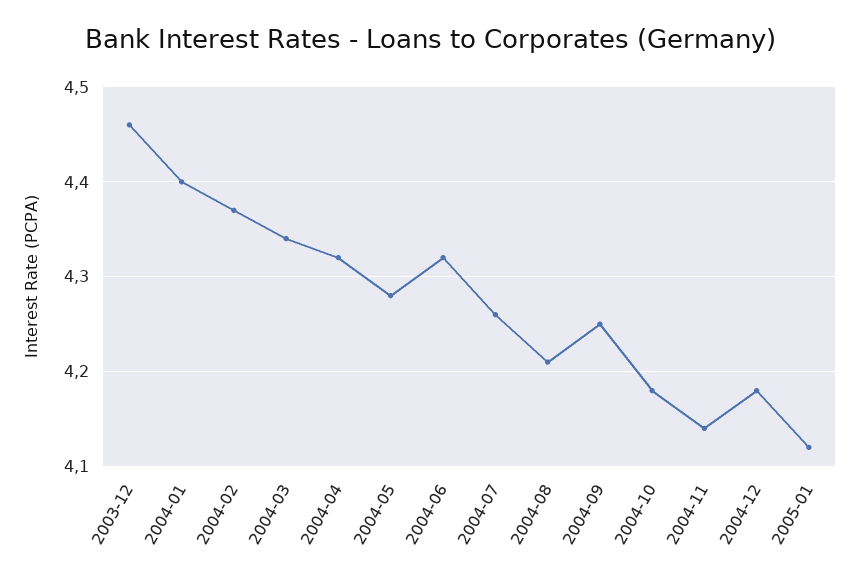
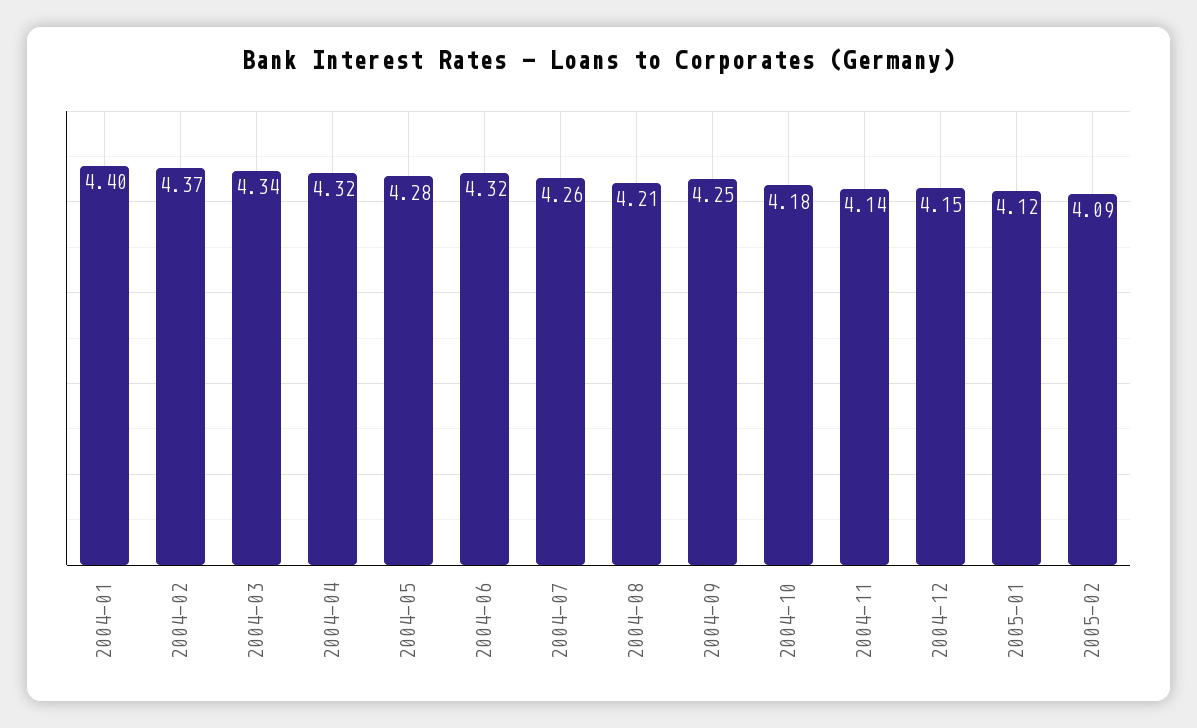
2003-12: 4.46 -> none
2004-12: 4.18 -> 4.15
2005-02: none -> 4.09

